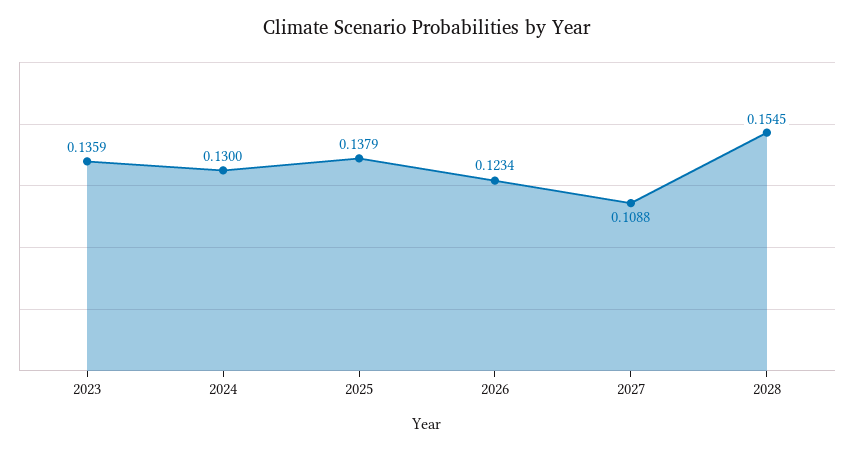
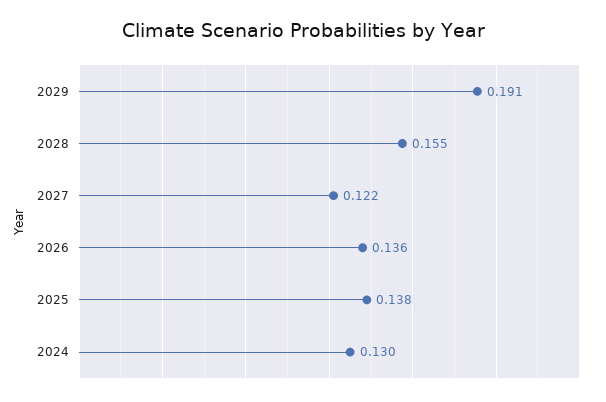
2023: 0.1359 -> none
2026: 0.1234 -> 0.136
2027: 0.1088 -> 0.122
2029: none -> 0.191

